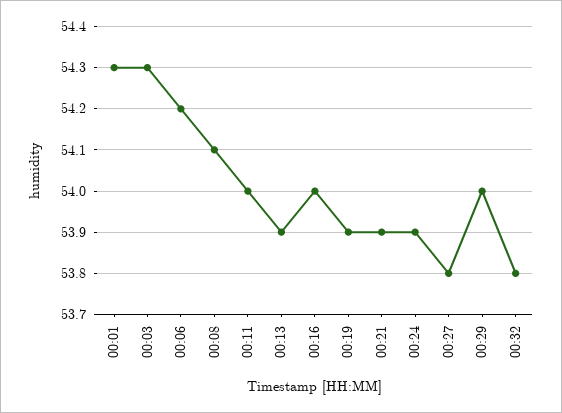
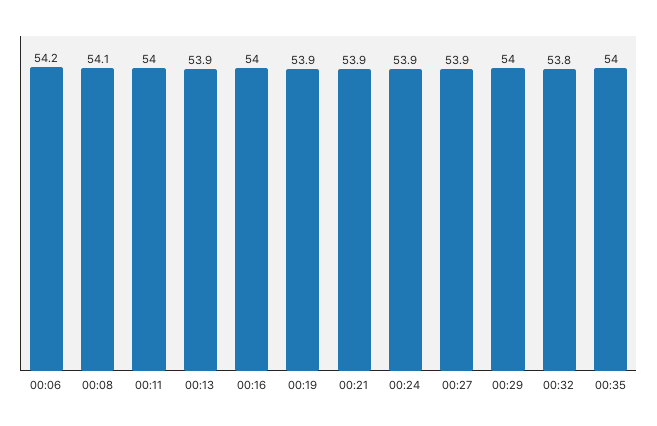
00:01: 54.3 -> none
00:03: 54.3 -> none
00:27: 53.8 -> 53.9
00:35: none -> 54

